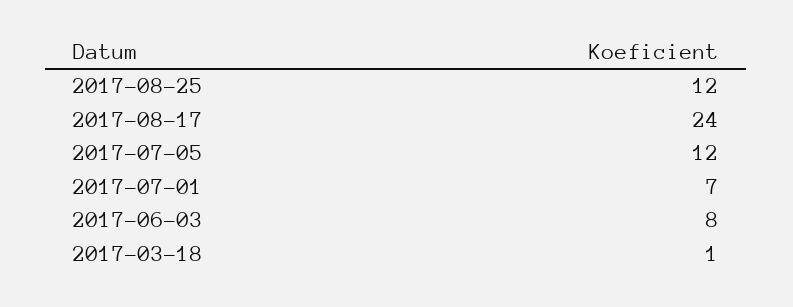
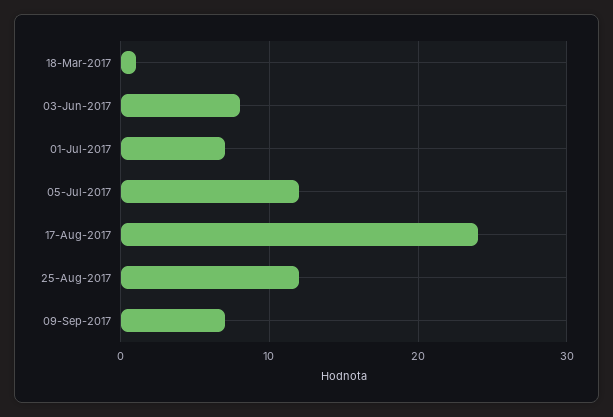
09-Sep-2017: none -> 7

